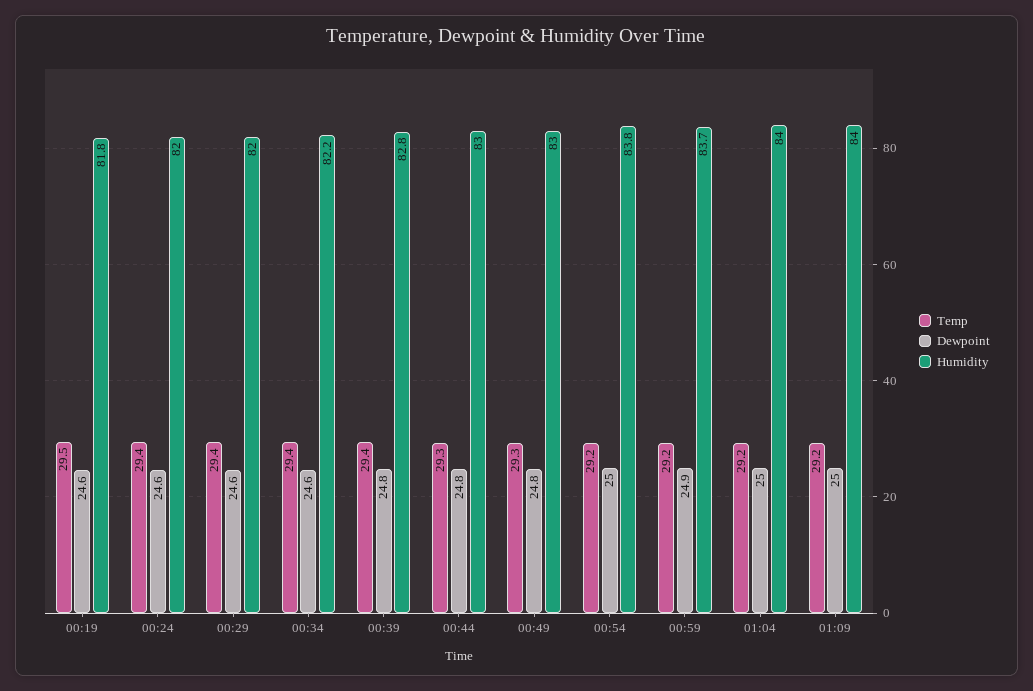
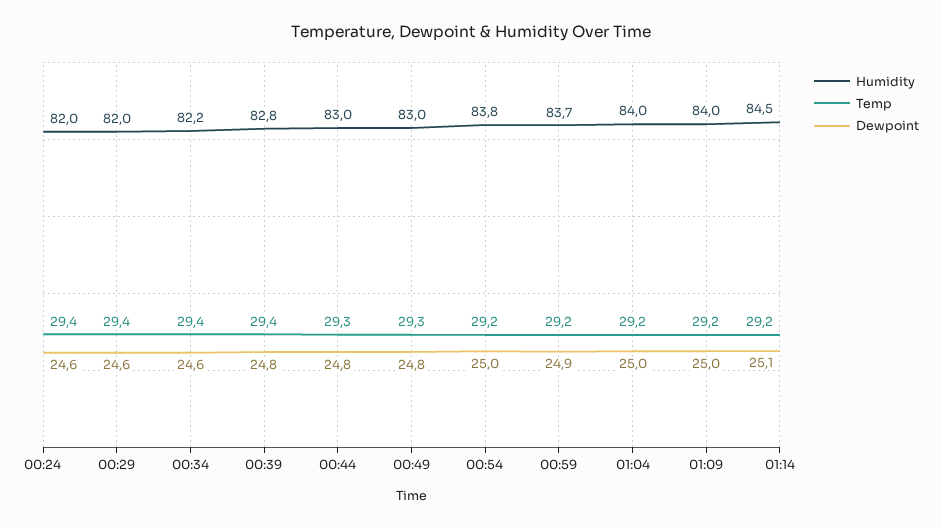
Temp, 00:19: 29.5 -> none
Dewpoint, 00:19: 24.6 -> none
Humidity, 00:19: 81.8 -> none
Humidity, 01:14: none -> 84.5
Temp, 01:14: none -> 29.2
Dewpoint, 01:14: none -> 25.1

